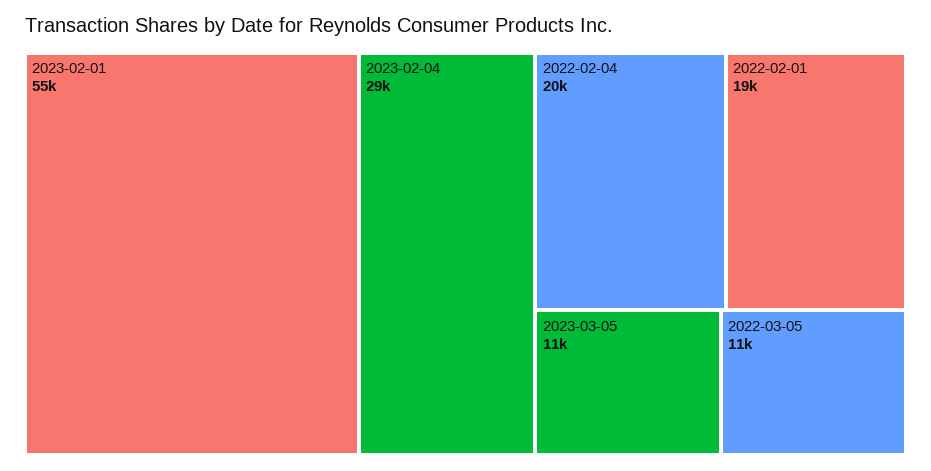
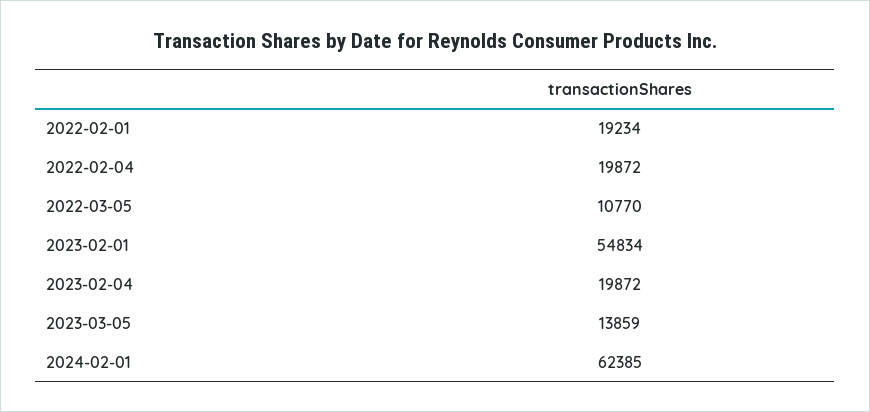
2023-02-04: 29000 -> 19872
2023-03-05: 11000 -> 13859
2024-02-01: none -> 62385

